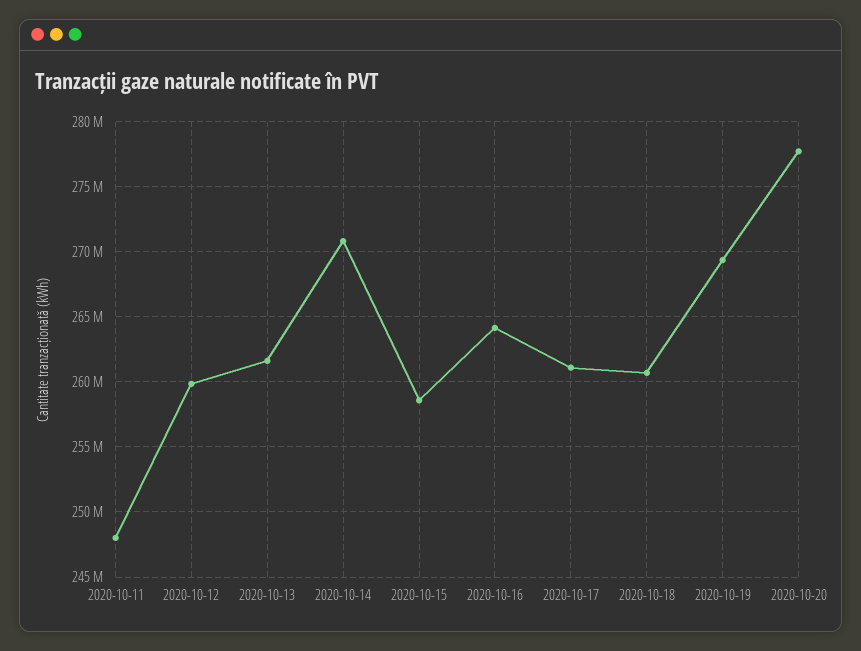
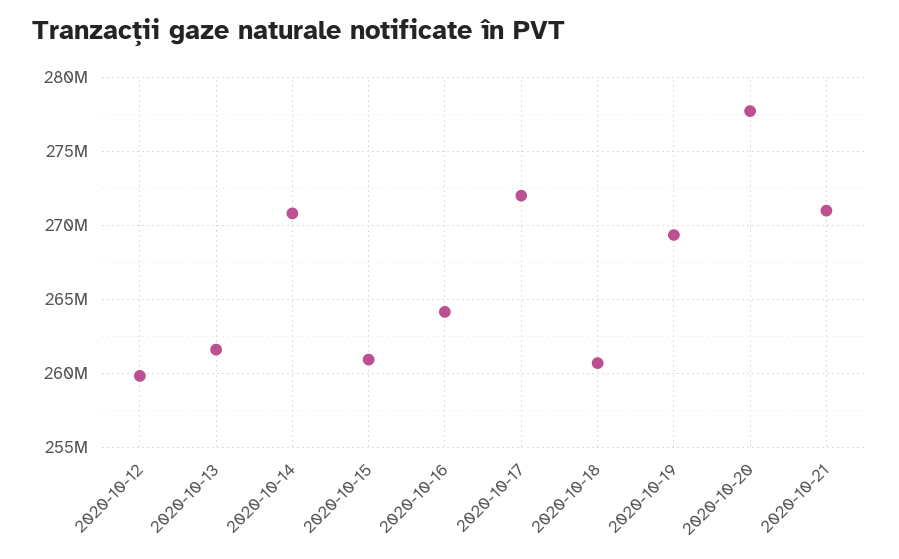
2020-10-11: 248000000 -> none
2020-10-15: 258500000 -> 261000000
2020-10-17: 261000000 -> 272000000
2020-10-21: none -> 271000000

